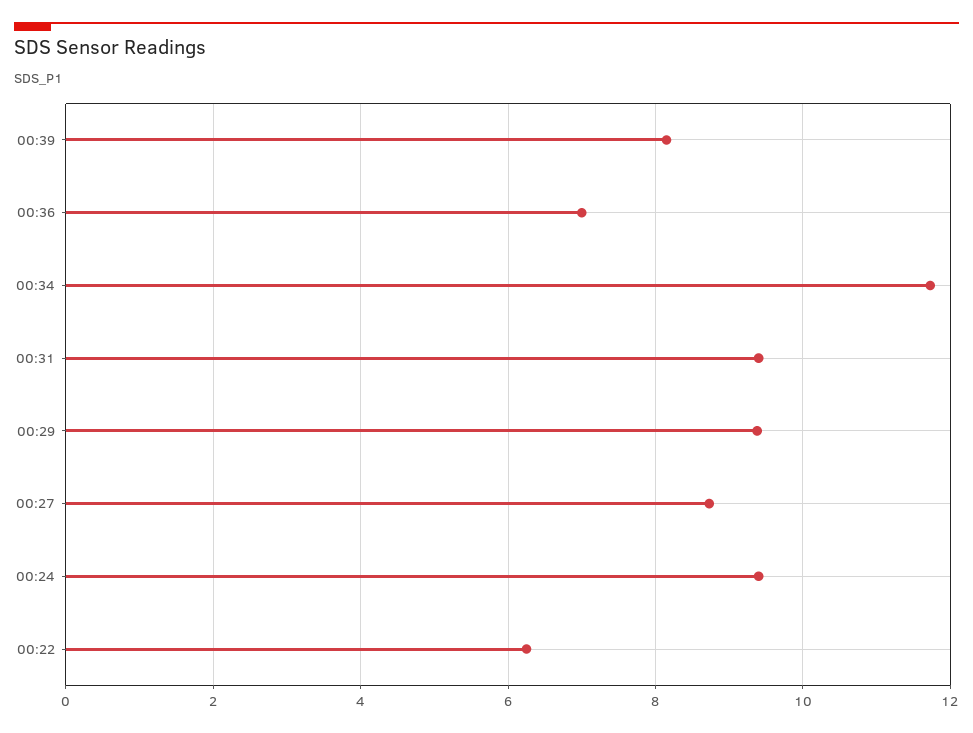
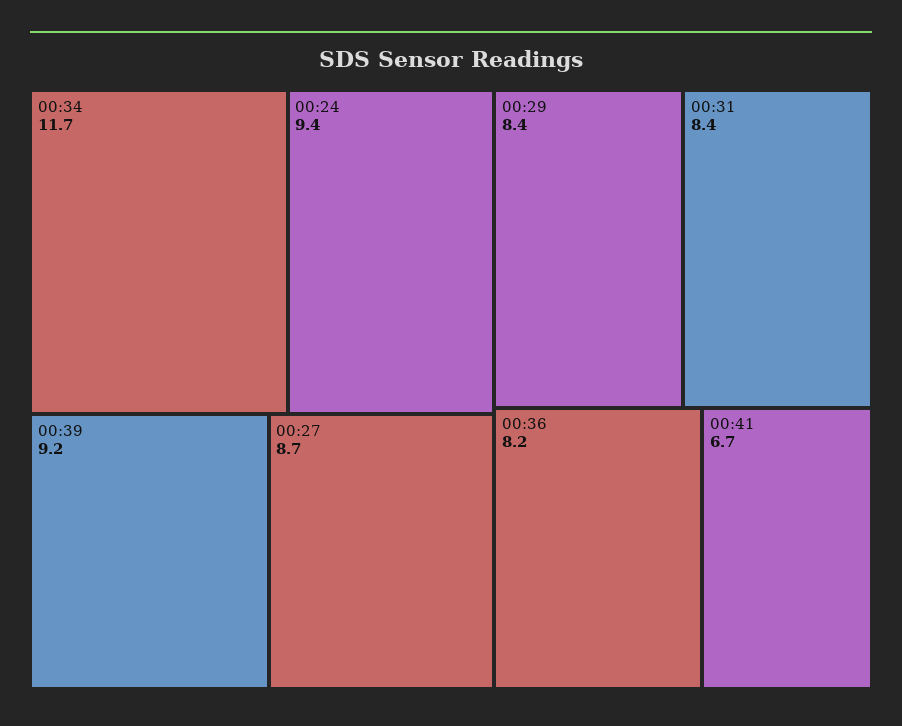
00:39: 8.2 -> 9.2
00:36: 7 -> 8.2
00:31: 9.4 -> 8.4
00:29: 9.4 -> 8.4
00:22: 6.2 -> none
00:41: none -> 6.7

